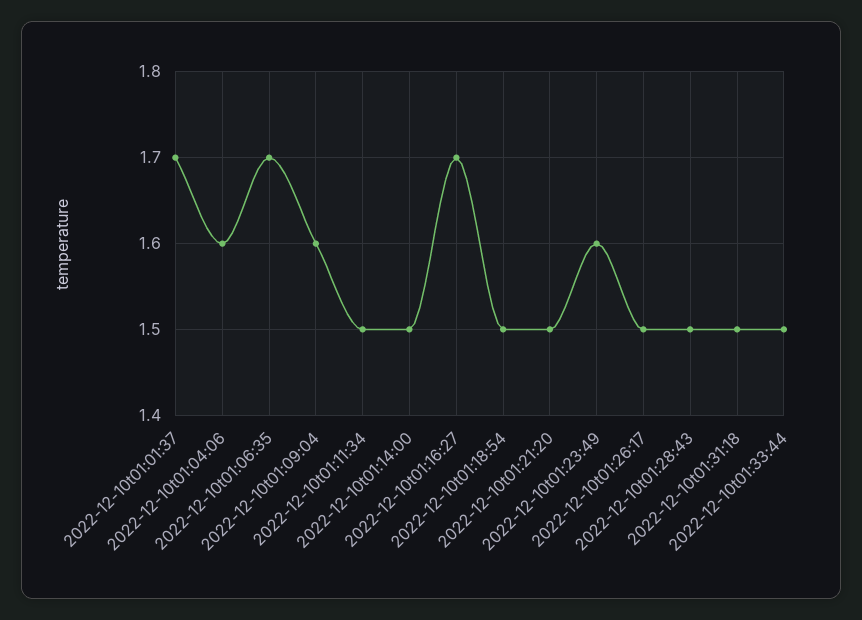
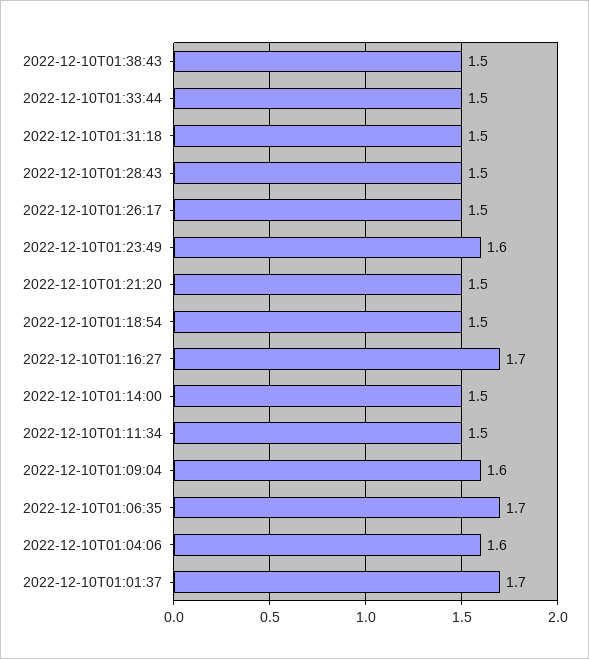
2022-12-10T01:38:43: none -> 1.5

